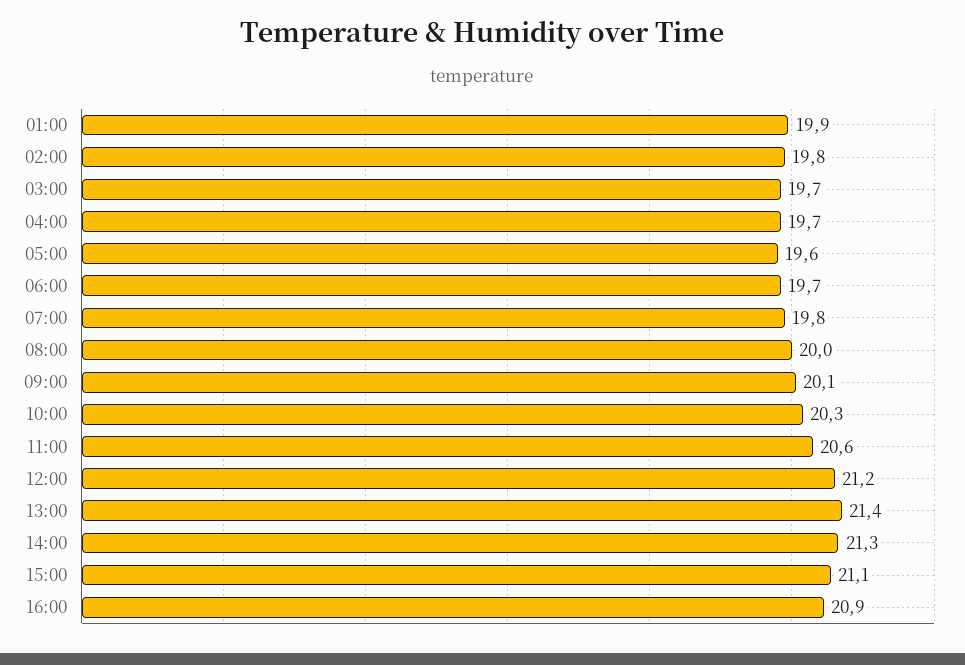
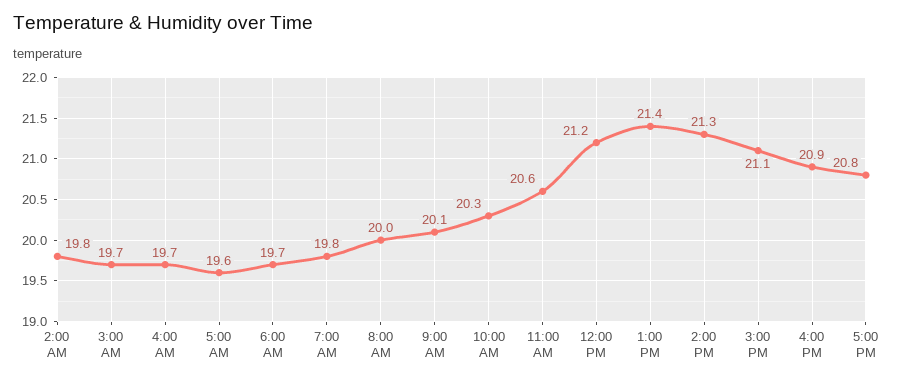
01:00: 19.9 -> none
5:00 PM: none -> 20.8

